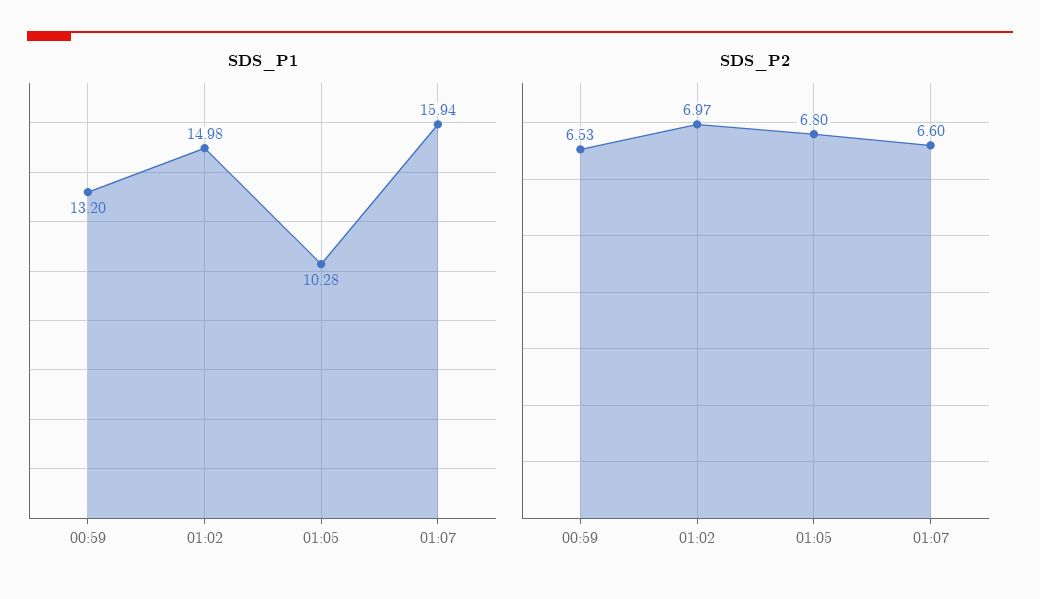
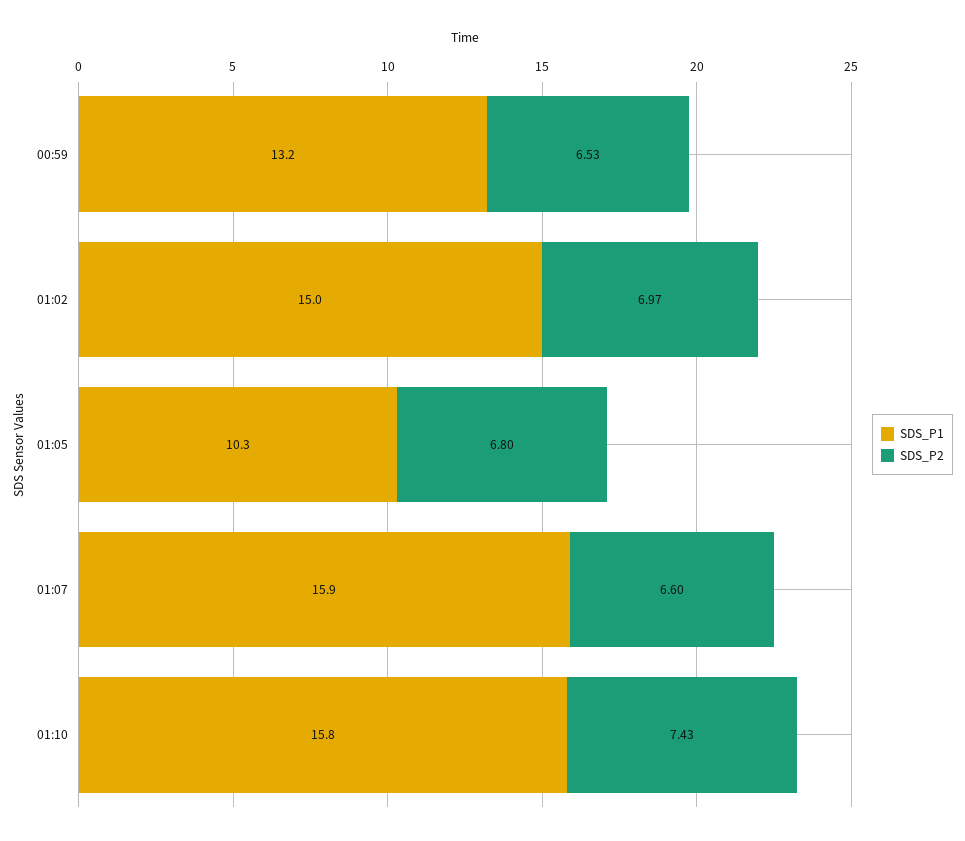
SDS_P1, 01:10: none -> 15.8
SDS_P2, 01:10: none -> 7.43

